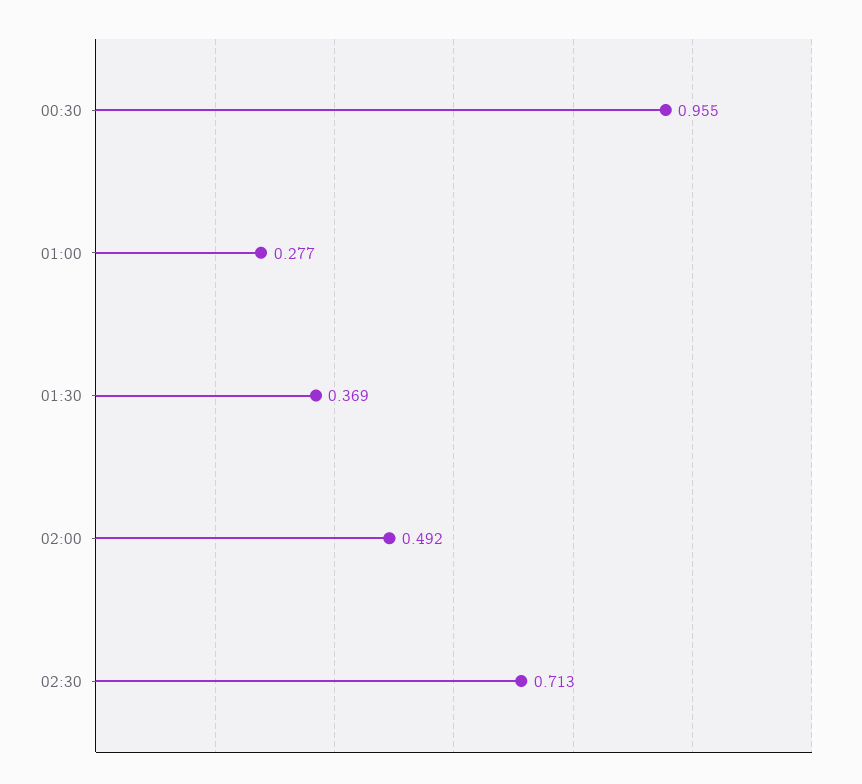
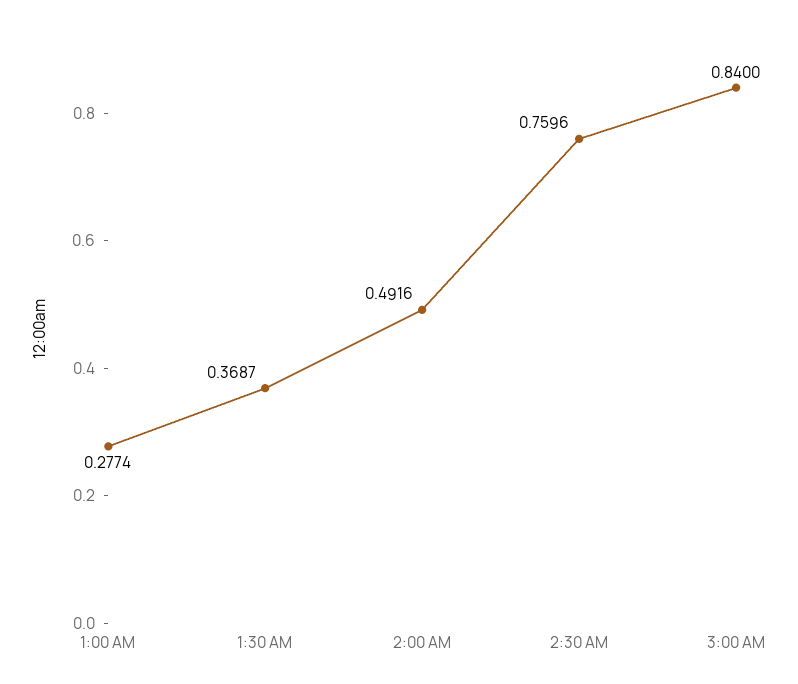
00:30: 0.955 -> none
02:30: 0.713 -> 0.7596
3:00 AM: none -> 0.84

